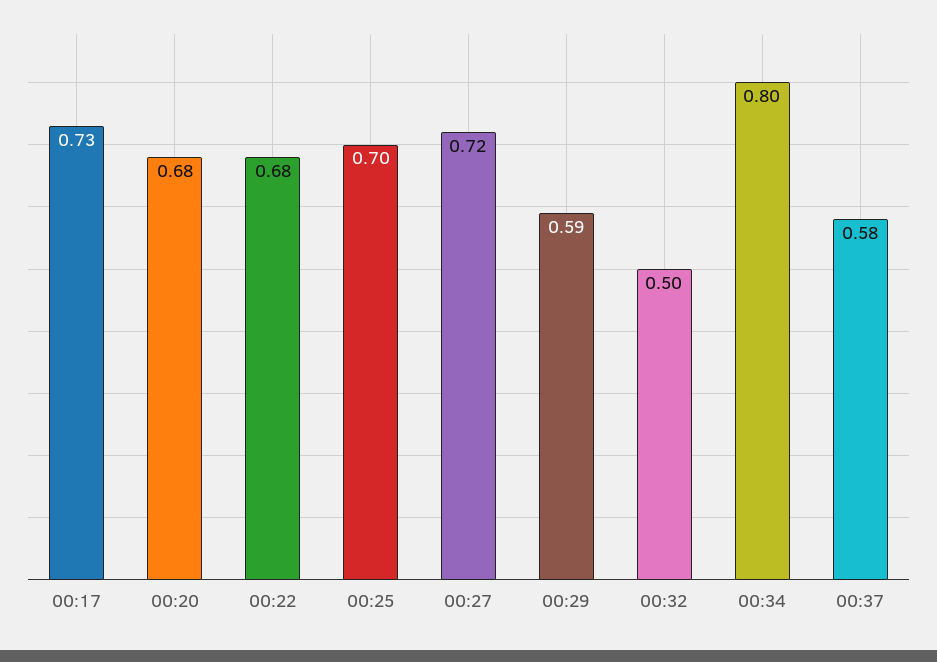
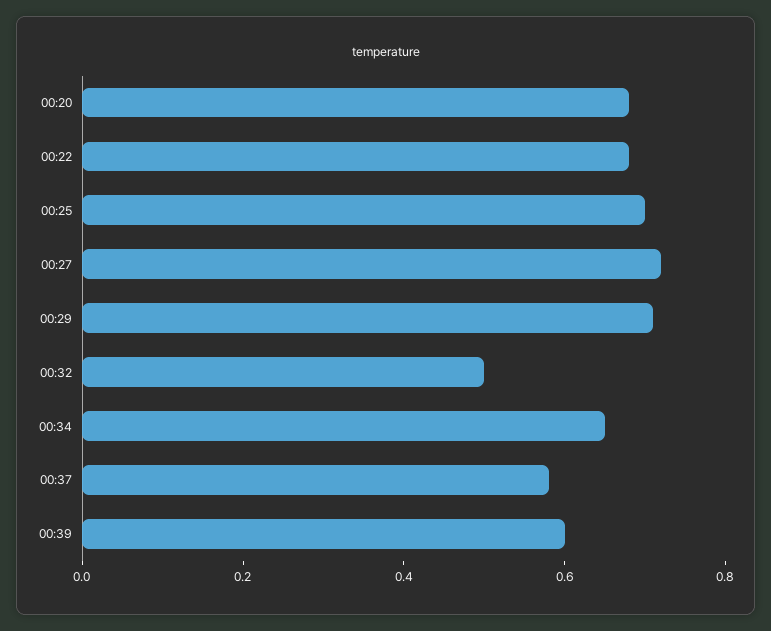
00:17: 0.73 -> none
00:29: 0.59 -> 0.7
00:34: 0.8 -> 0.65
00:39: none -> 0.6

